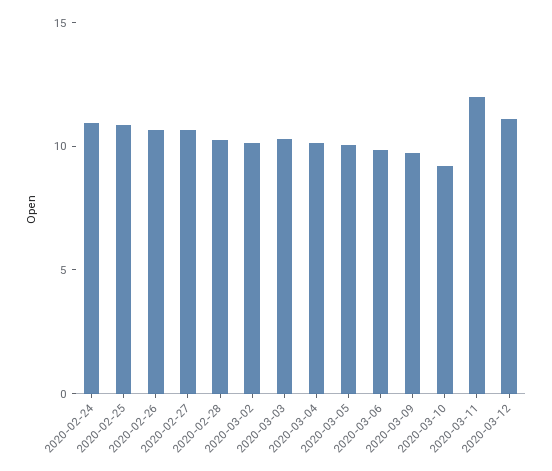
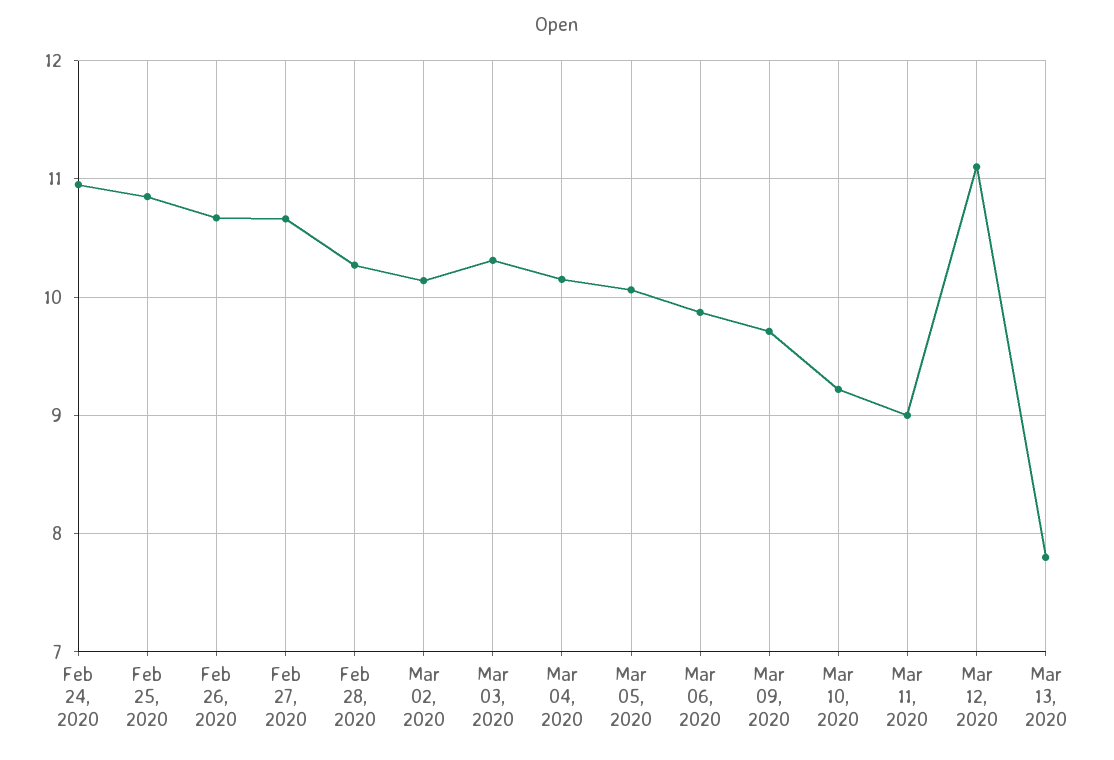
2020-03-11: 12 -> 9
Mar 13, 2020: none -> 7.8

